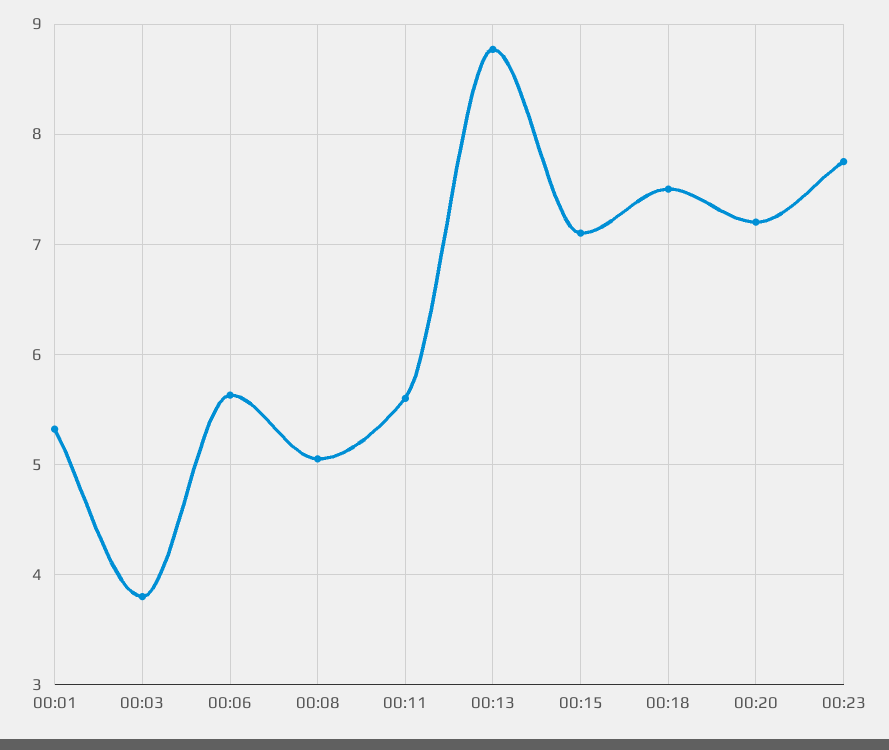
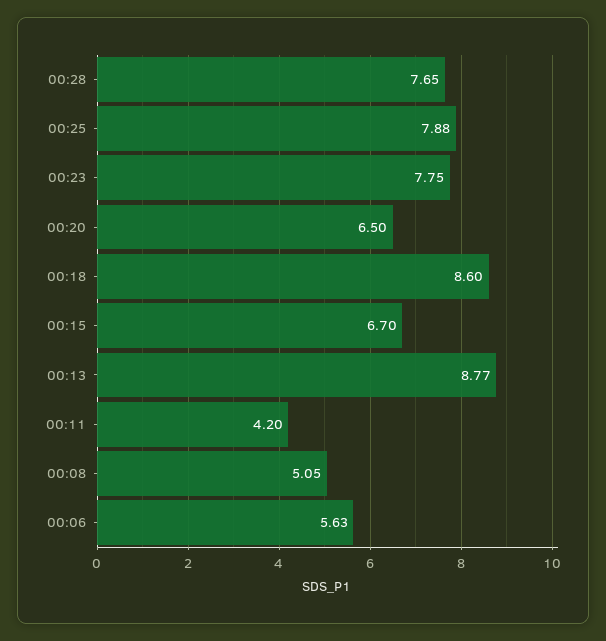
00:01: 5.3 -> none
00:03: 3.8 -> none
00:11: 5.6 -> 4.2
00:15: 7.1 -> 6.7
00:18: 7.5 -> 8.6
00:20: 7.2 -> 6.5
00:28: none -> 7.65
00:25: none -> 7.88

